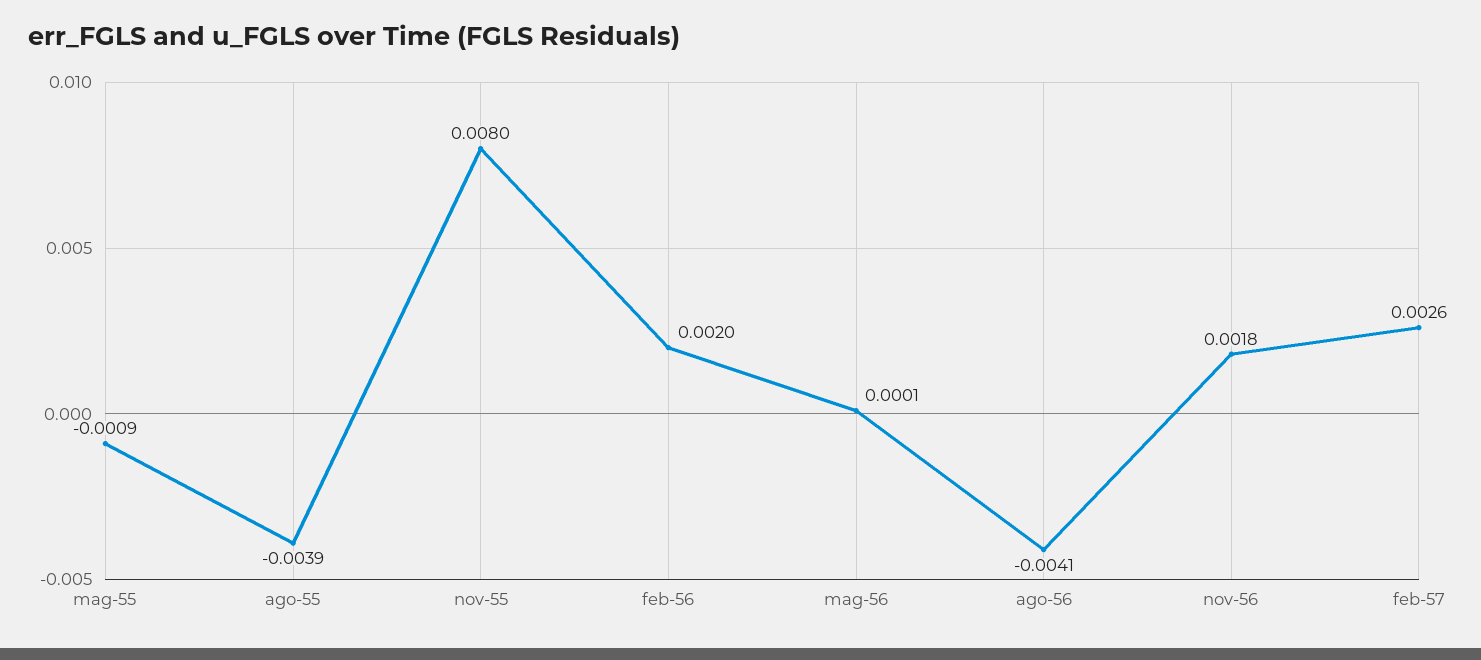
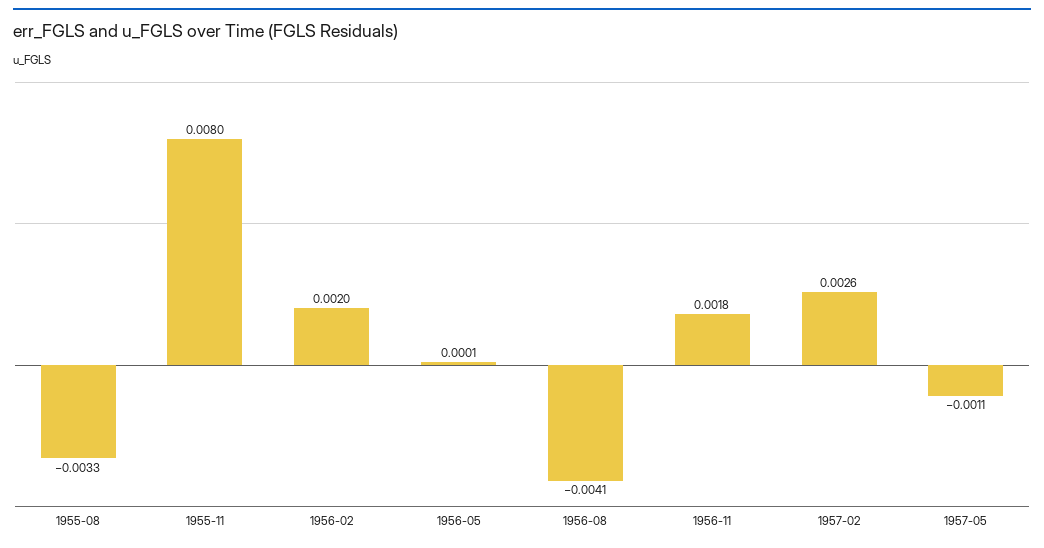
mag-55: -0.0009 -> none
ago-55: -0.0039 -> -0.0033
1957-05: none -> -0.0011

